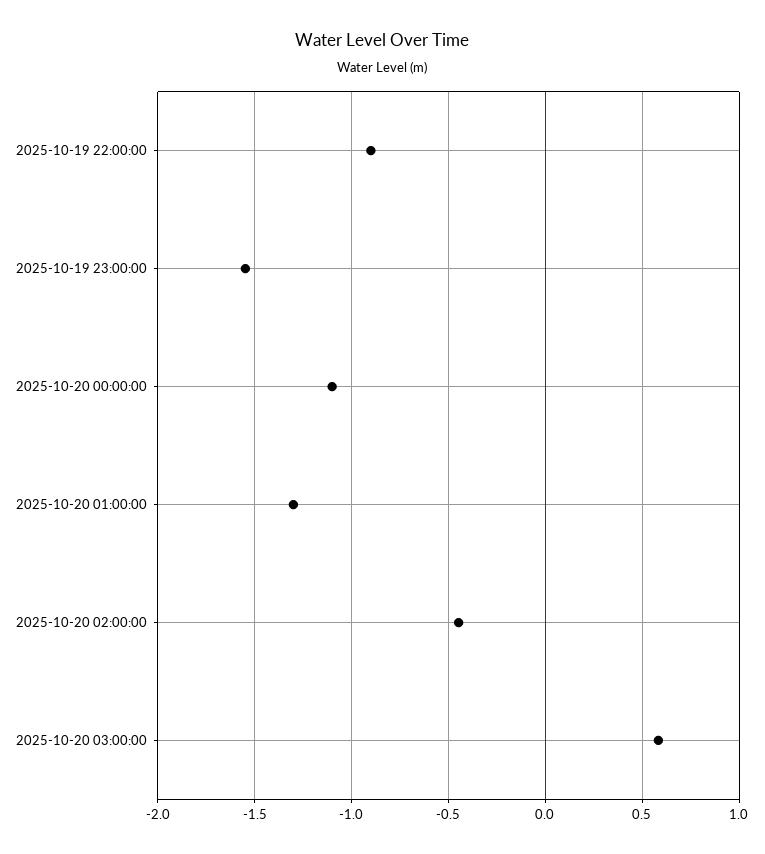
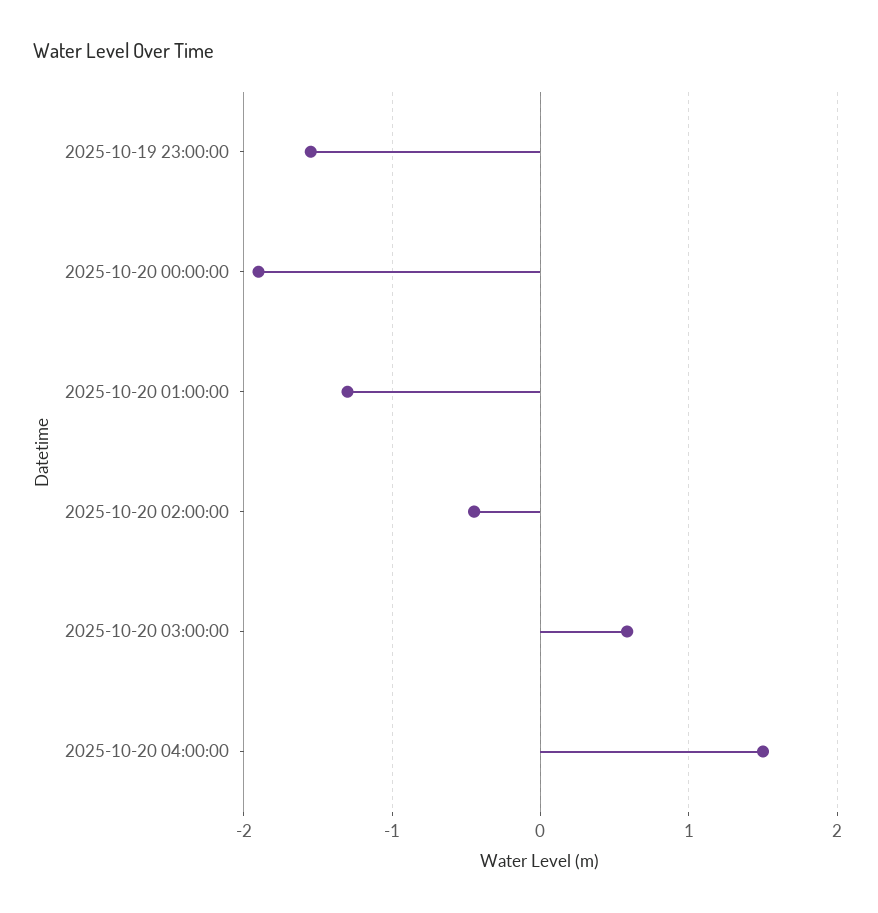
2025-10-19 22:00:00: -0.9 -> none
2025-10-20 00:00:00: -1.1 -> -1.9
2025-10-20 04:00:00: none -> 1.5

